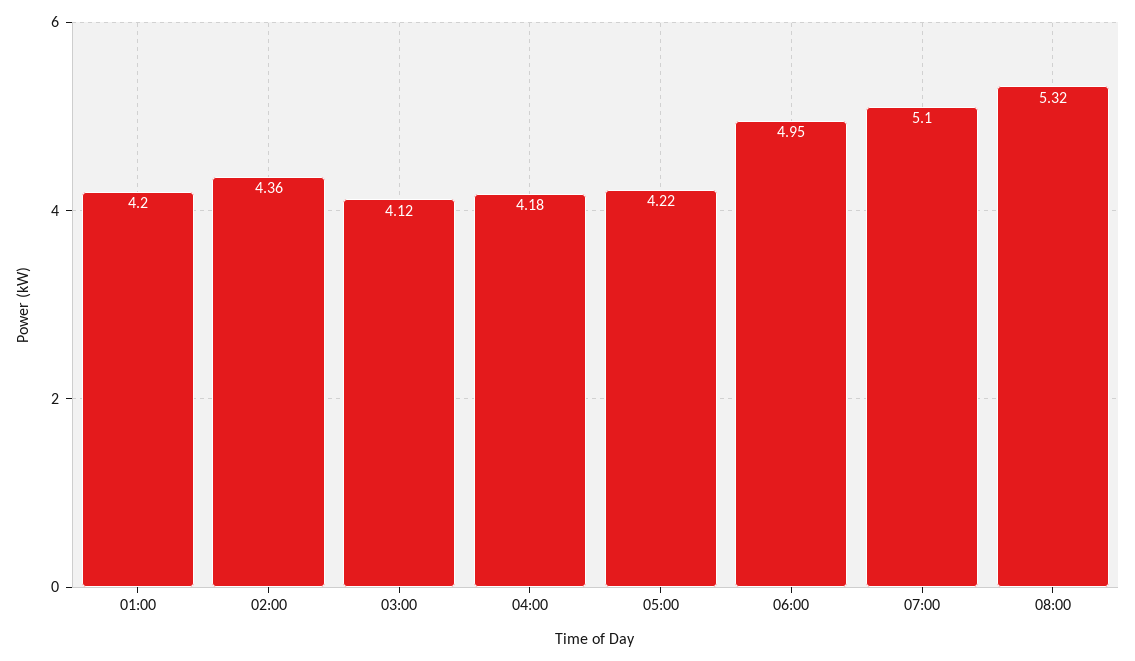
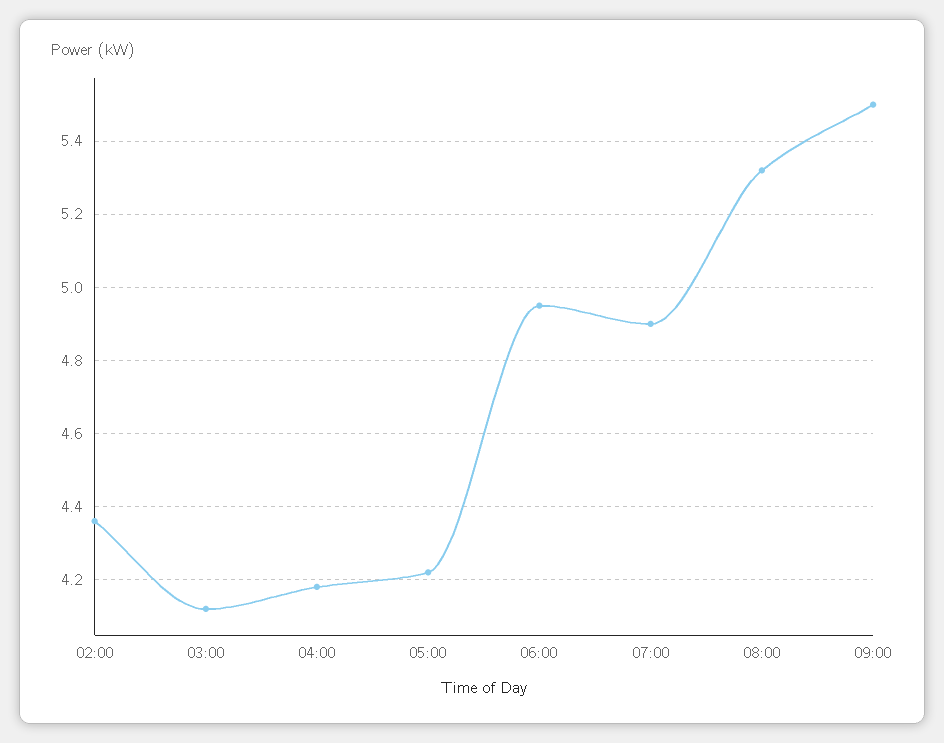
01:00: 4.2 -> none
07:00: 5.1 -> 4.9
09:00: none -> 5.5

